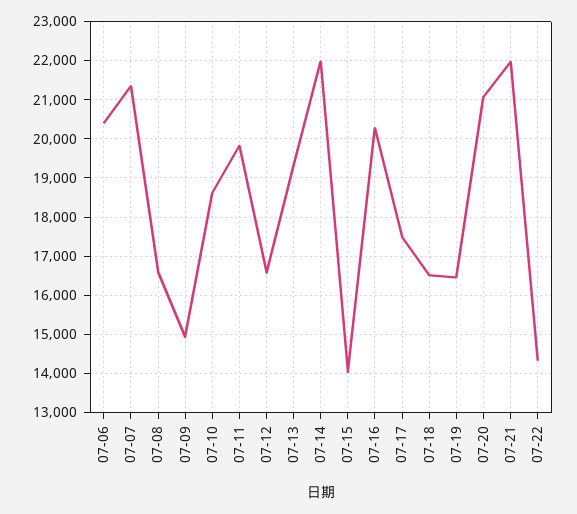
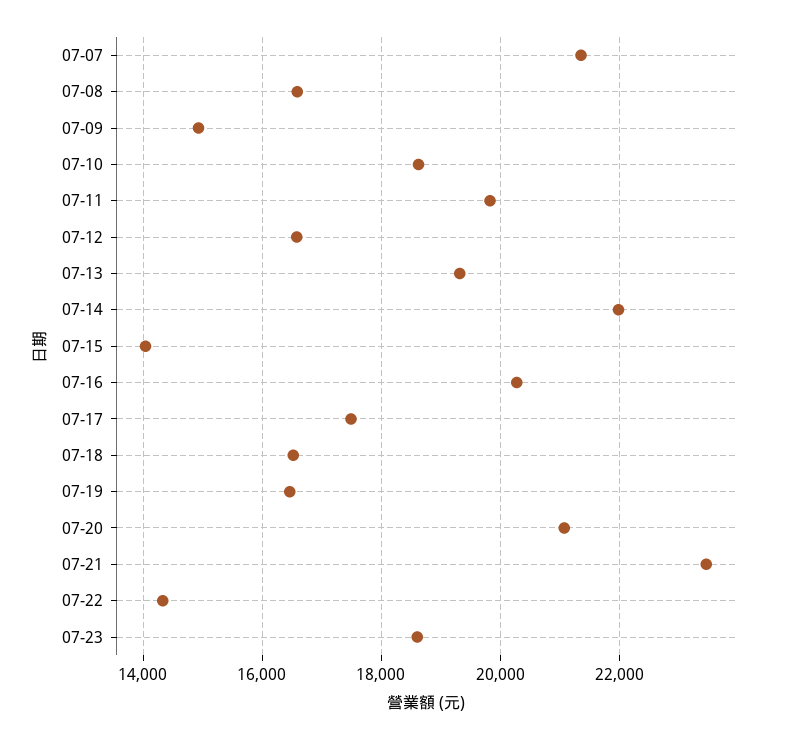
07-06: 20400 -> none
07-21: 22000 -> 23400
07-23: none -> 18600

